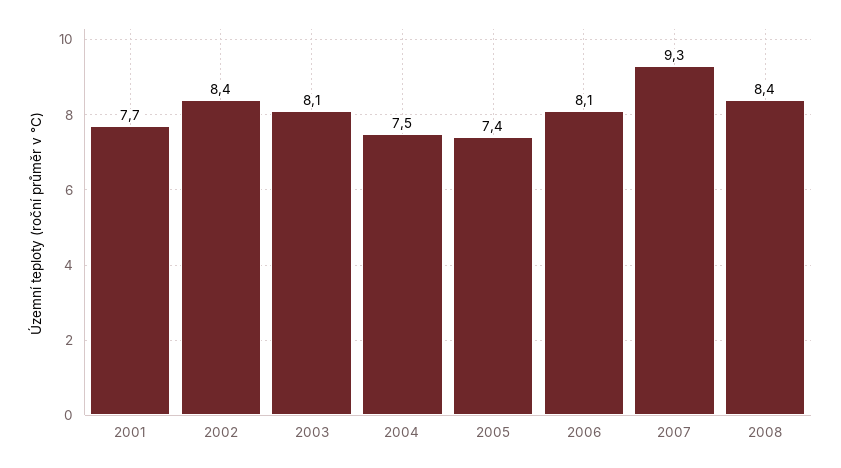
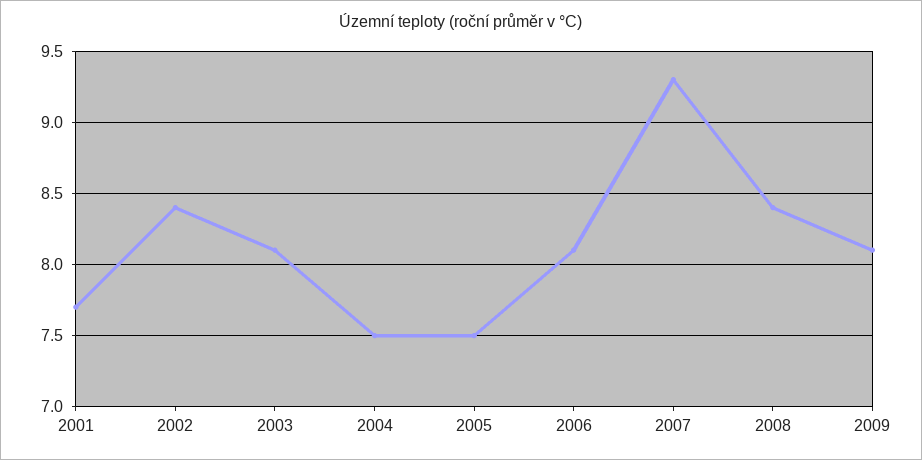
2005: 7.4 -> 7.5
2009: none -> 8.1

